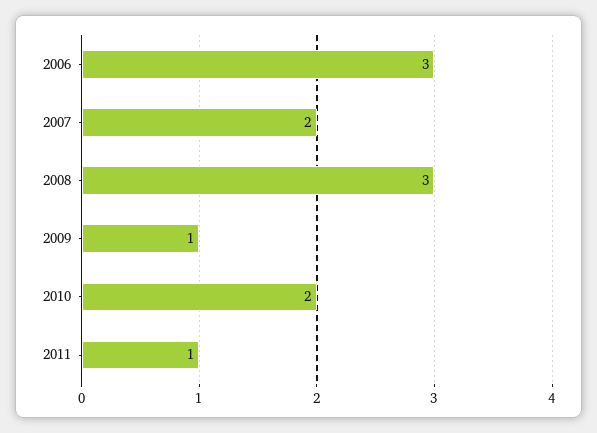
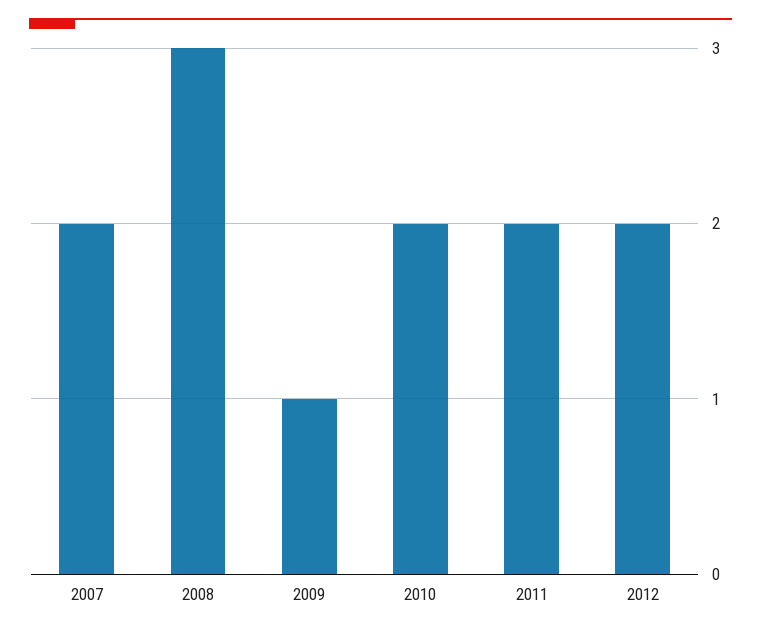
2006: 3 -> none
2011: 1 -> 2
2012: none -> 2

